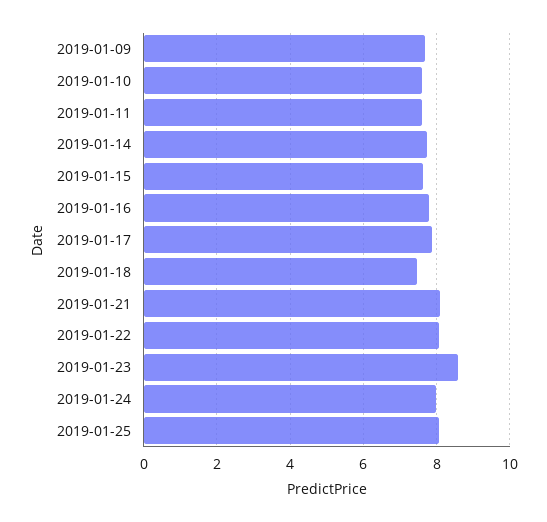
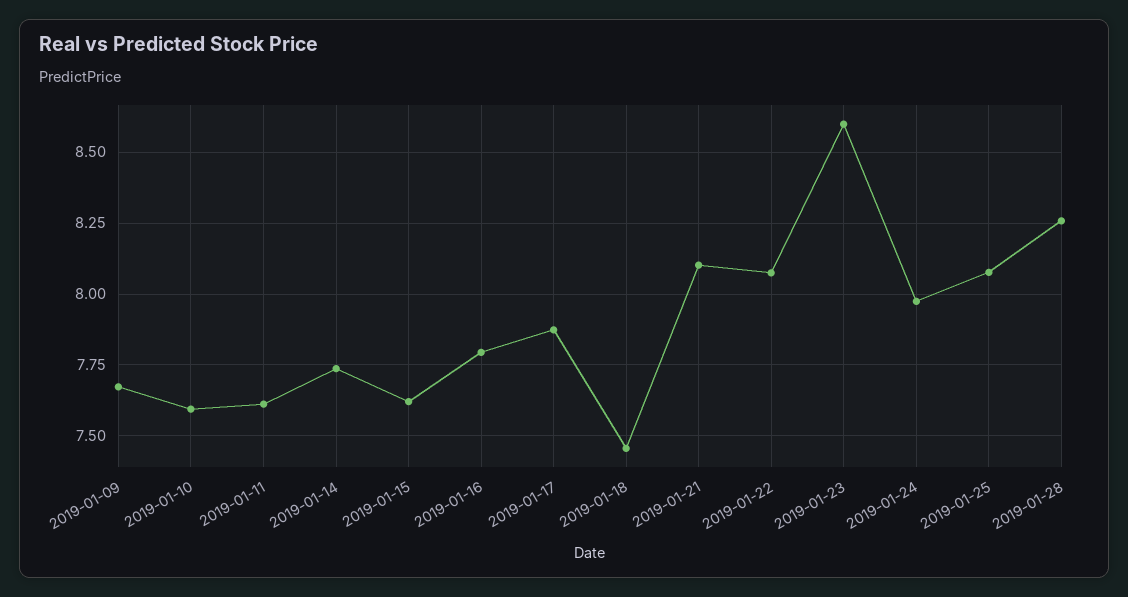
2019-01-28: none -> 8.25

